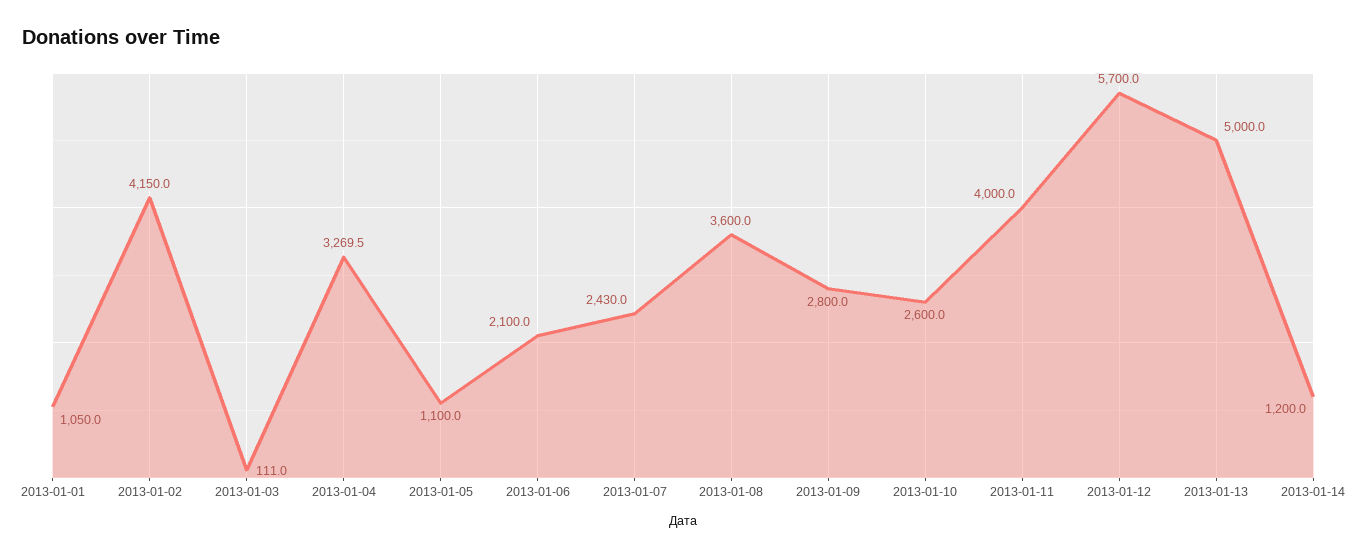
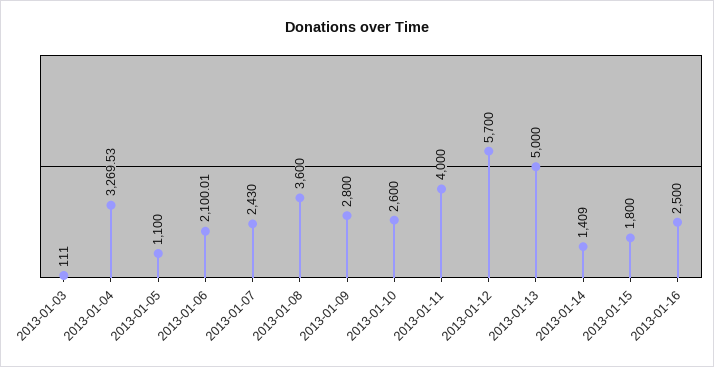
2013-01-01: 1050 -> none
2013-01-02: 4150 -> none
2013-01-14: 1200 -> 1409
2013-01-15: none -> 1800
2013-01-16: none -> 2500

